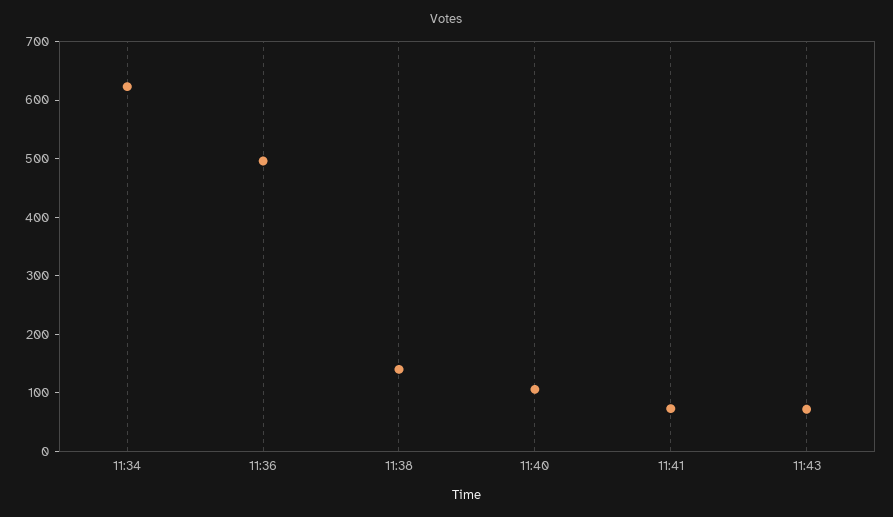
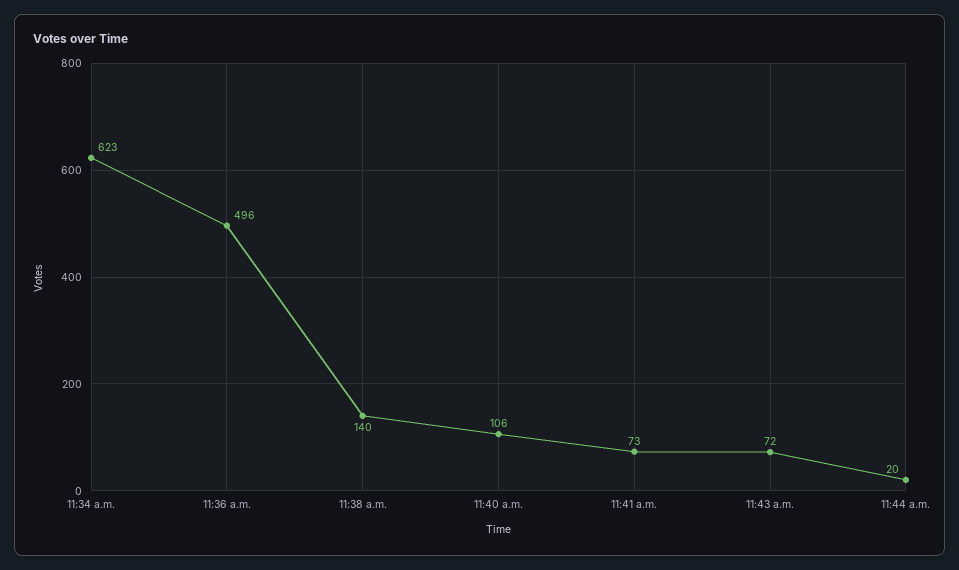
11:44 a.m.: none -> 20

